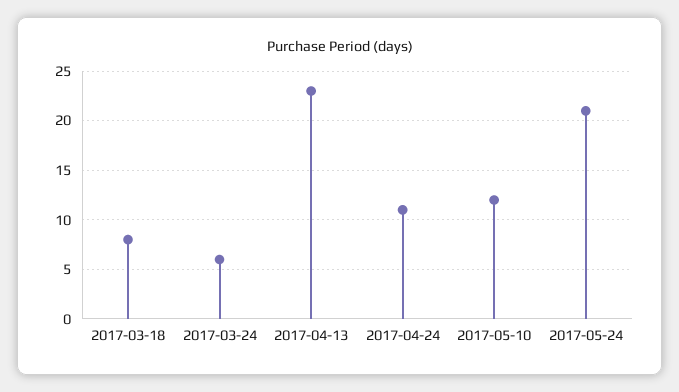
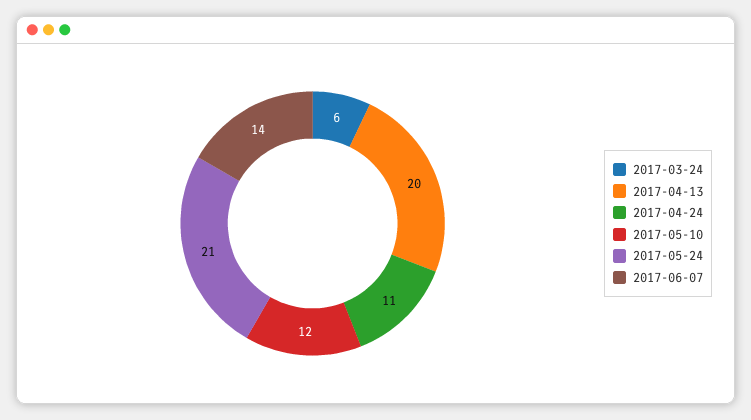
2017-03-18: 8 -> none
2017-04-13: 23 -> 20
2017-06-07: none -> 14

